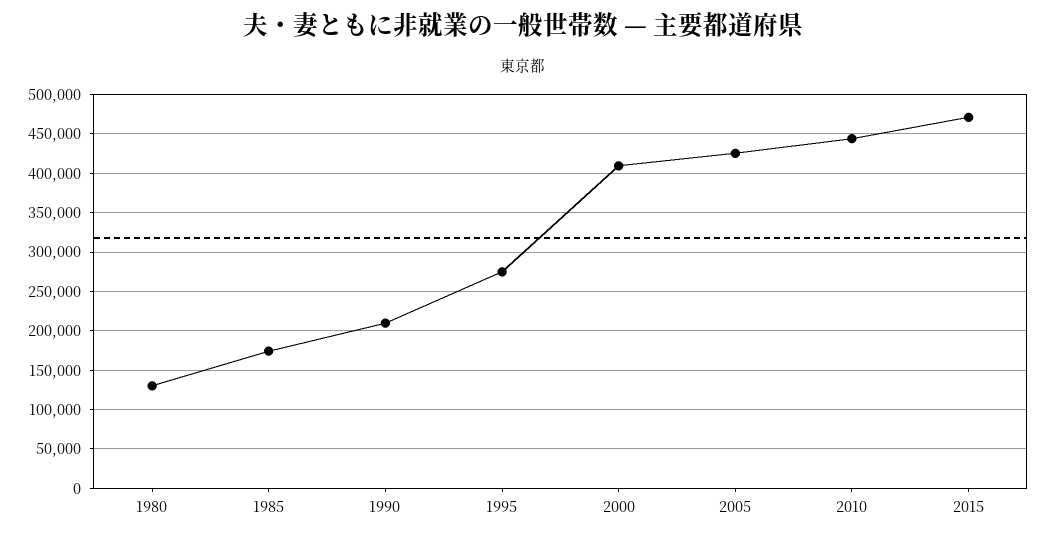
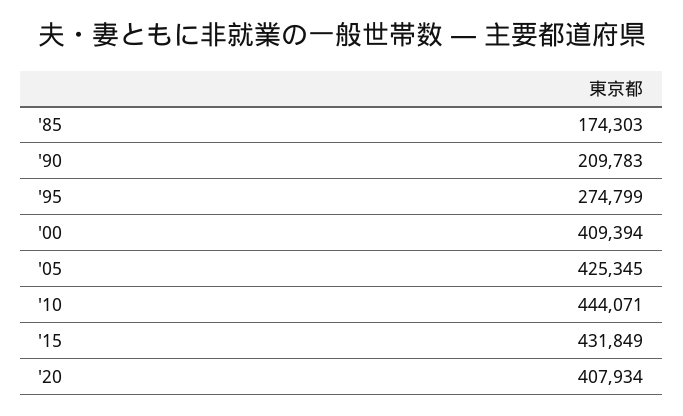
1980: 130000 -> none
2015: 470000 -> 431849
'20: none -> 407934

